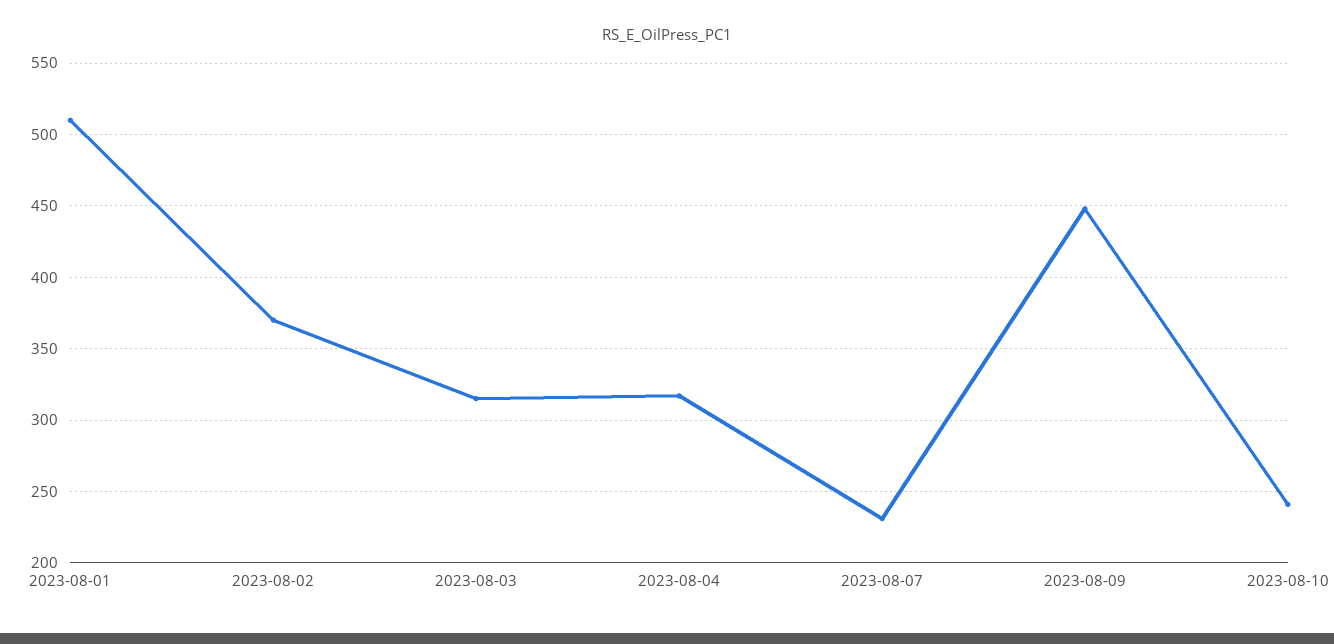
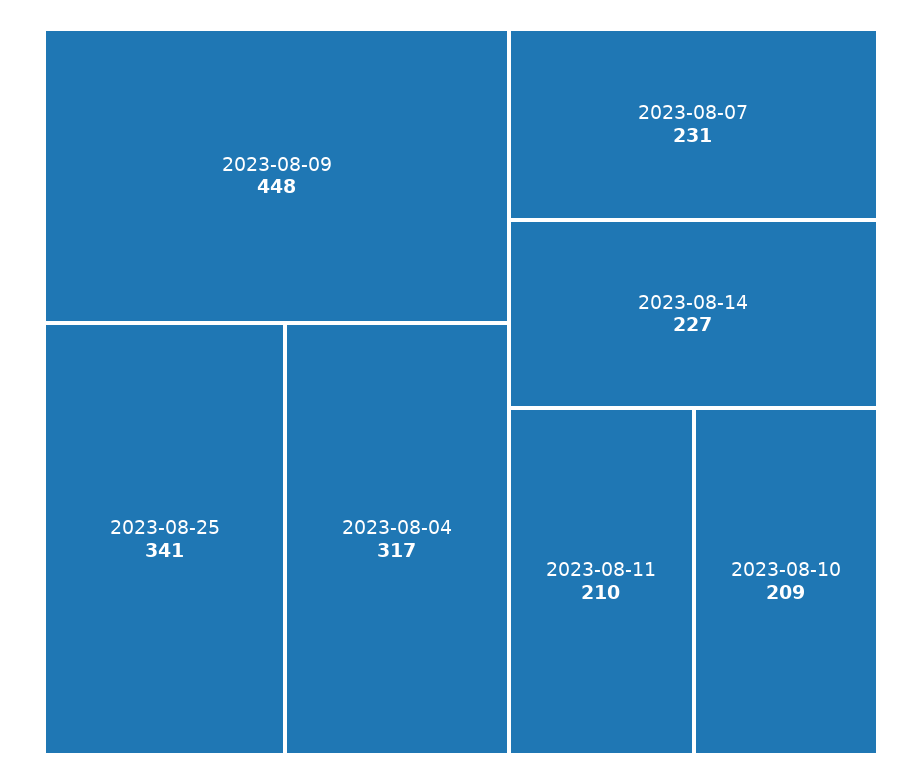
2023-08-01: 510 -> none
2023-08-02: 370 -> none
2023-08-03: 315 -> none
2023-08-10: 240 -> 209
2023-08-25: none -> 341
2023-08-14: none -> 227
2023-08-11: none -> 210

